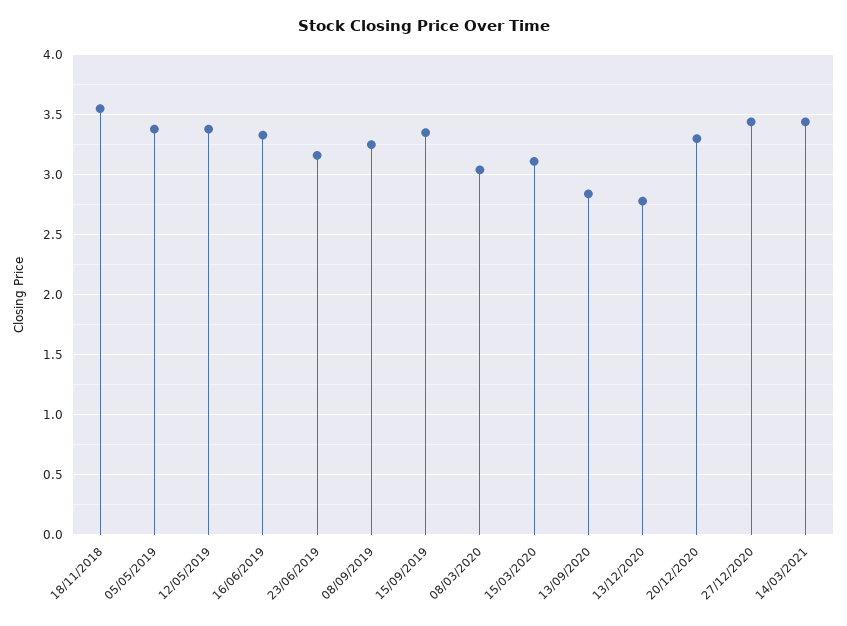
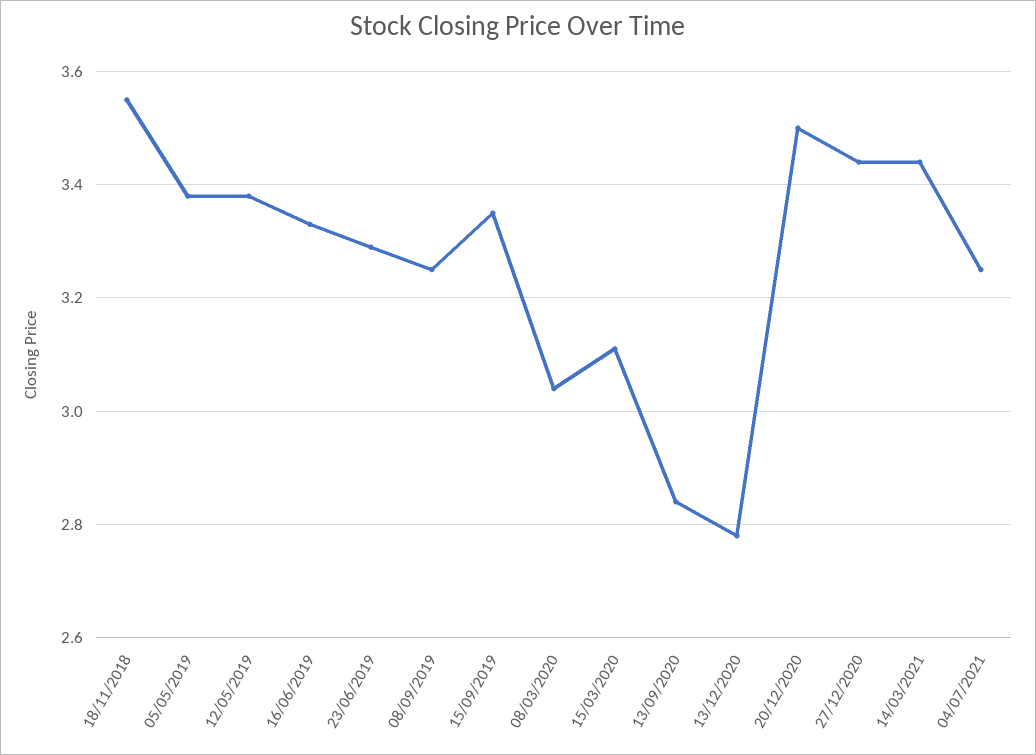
23/06/2019: 3.15 -> 3.3
20/12/2020: 3.3 -> 3.5
04/07/2021: none -> 3.25

